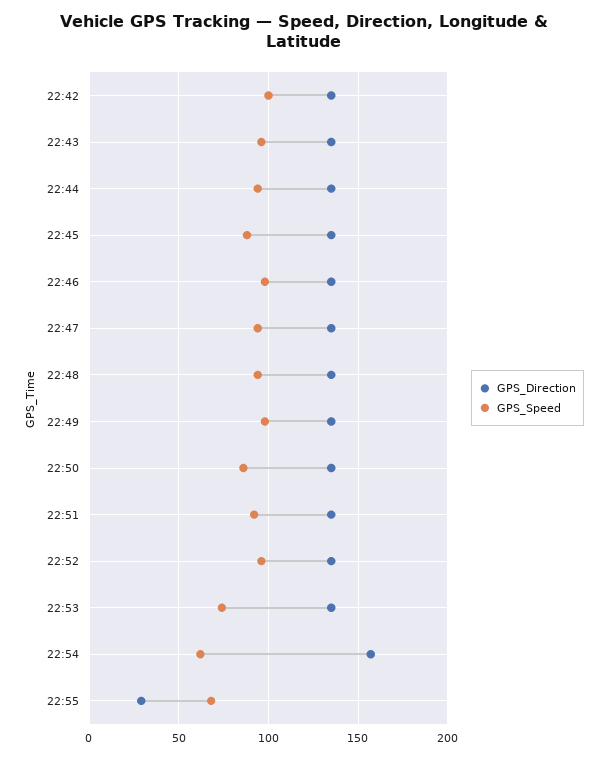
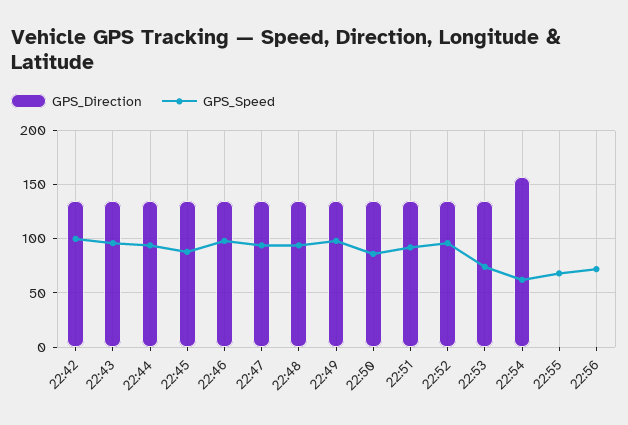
GPS_Direction, 22:55: 30 -> 0
GPS_Direction, 22:56: none -> 0
GPS_Speed, 22:56: none -> 70

